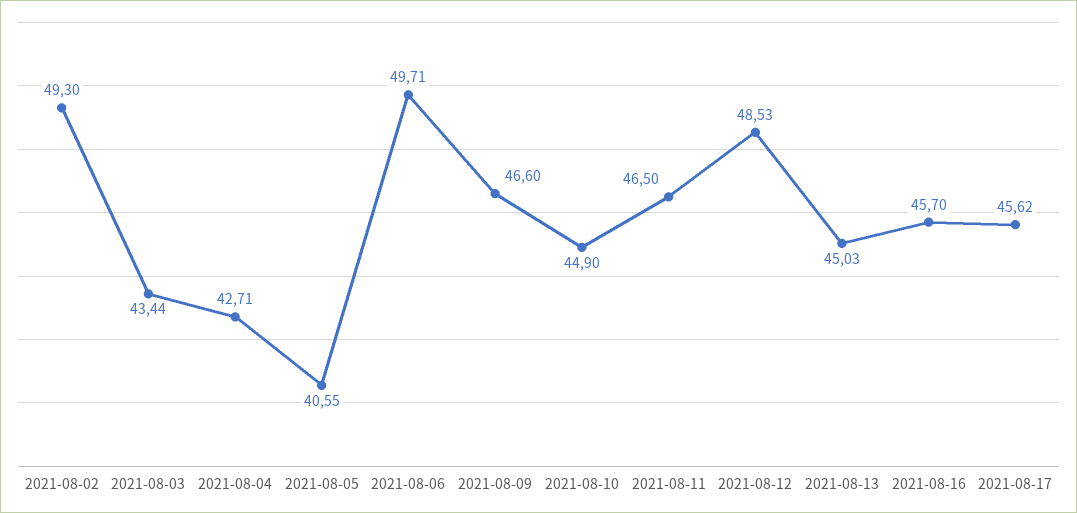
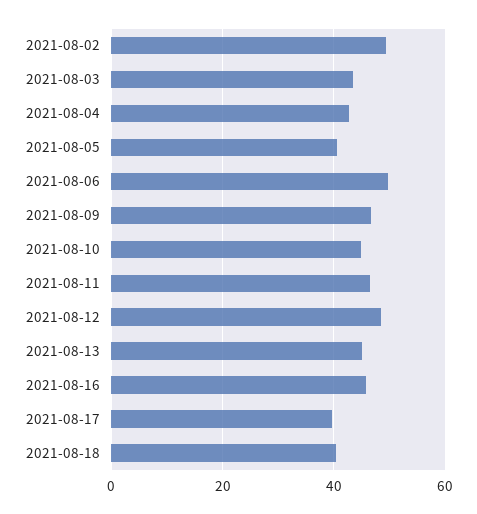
2021-08-17: 45.62 -> 40
2021-08-18: none -> 40

